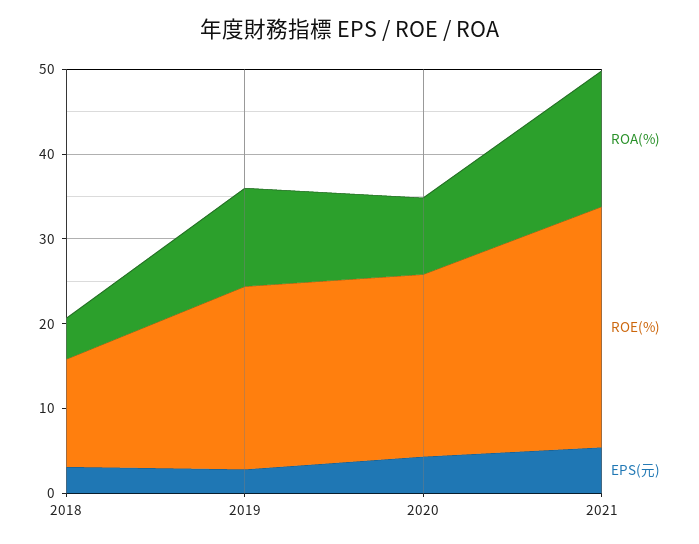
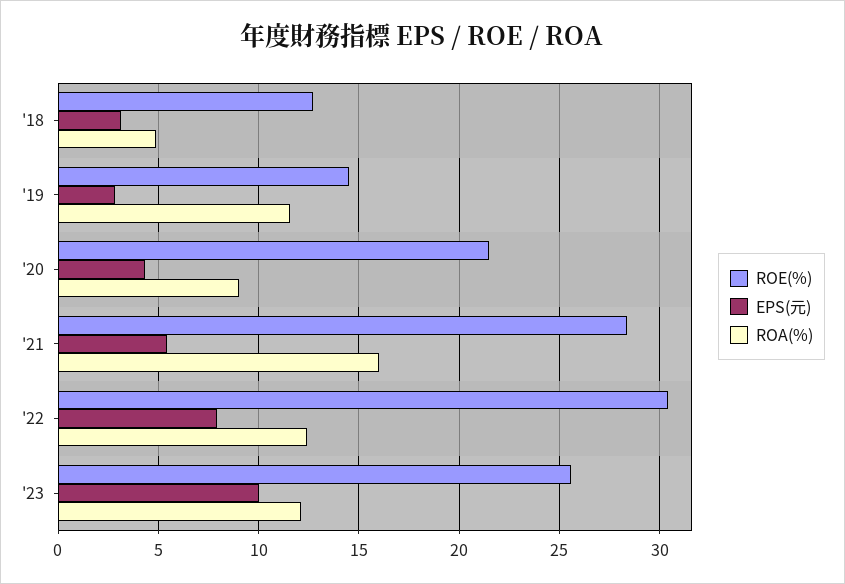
ROE(%), 2019: 22 -> 14.5
ROE(%), '22: none -> 30.5
EPS(元), '22: none -> 8
ROA(%), '22: none -> 12.5
ROE(%), '23: none -> 25.5
EPS(元), '23: none -> 10
ROA(%), '23: none -> 12

